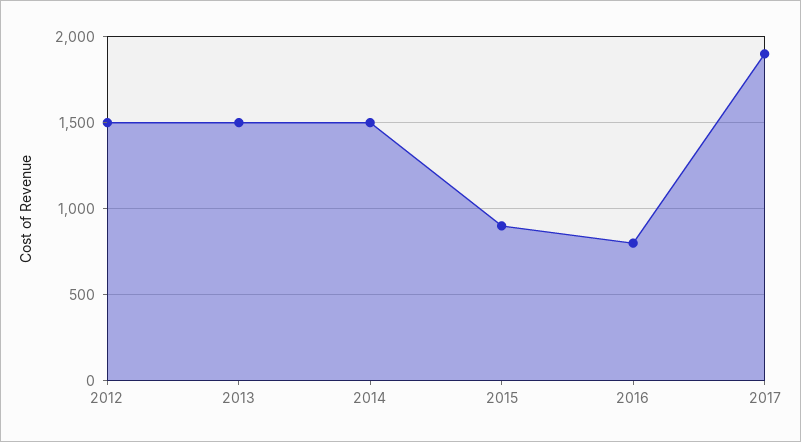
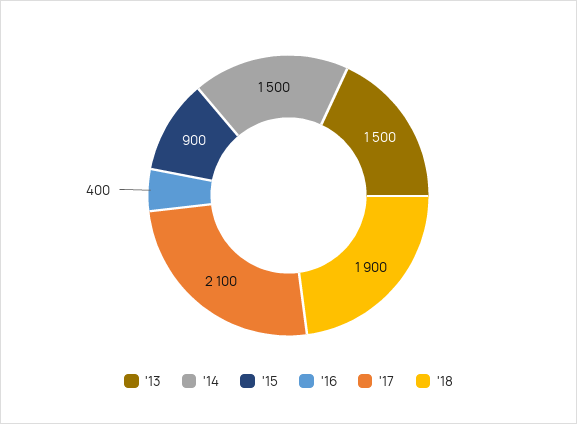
2012: 1500 -> none
2016: 800 -> 400
2017: 1900 -> 2100
'18: none -> 1900

